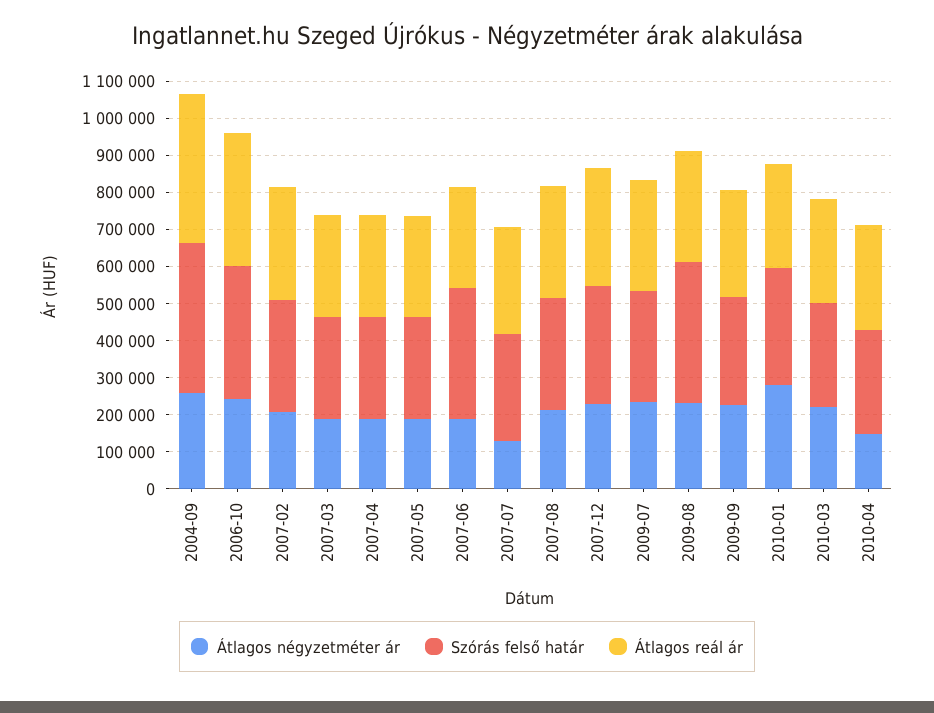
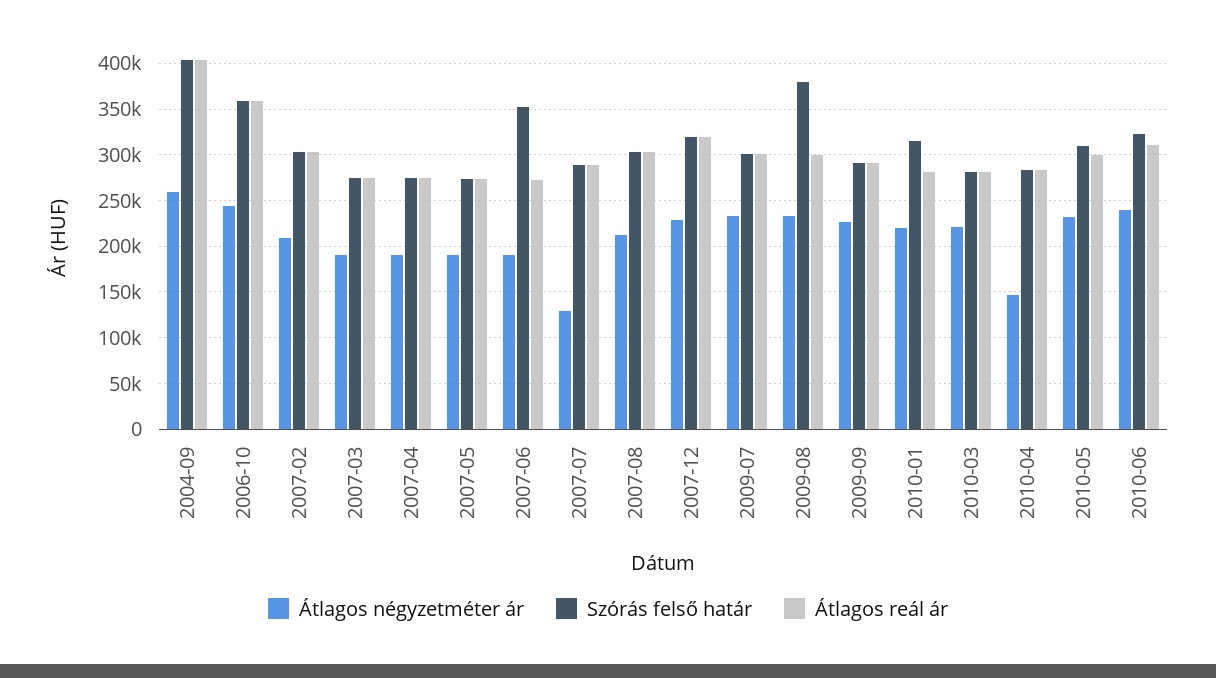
Átlagos négyzetméter ár, 2010-01: 275000 -> 220000
Átlagos négyzetméter ár, 2010-05: none -> 230000
Szórás felső határ, 2010-05: none -> 310000
Átlagos reál ár, 2010-05: none -> 300000
Átlagos négyzetméter ár, 2010-06: none -> 240000
Szórás felső határ, 2010-06: none -> 320000
Átlagos reál ár, 2010-06: none -> 310000

